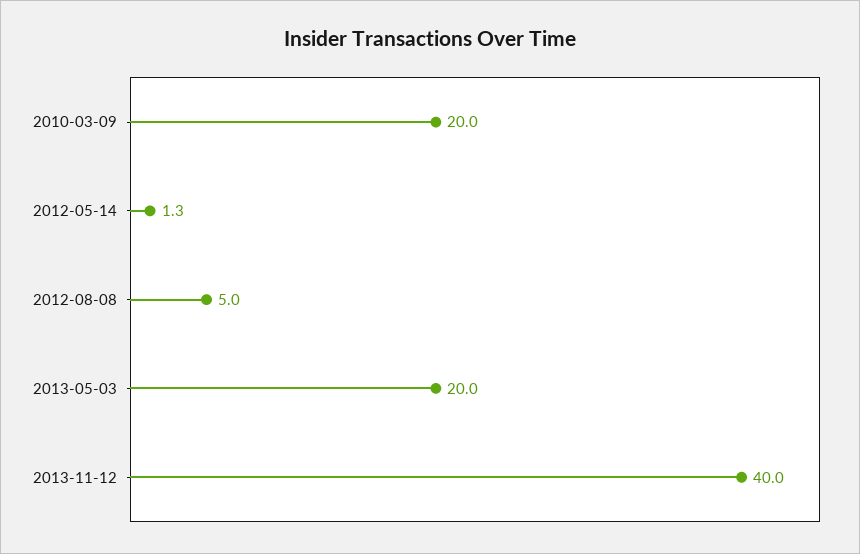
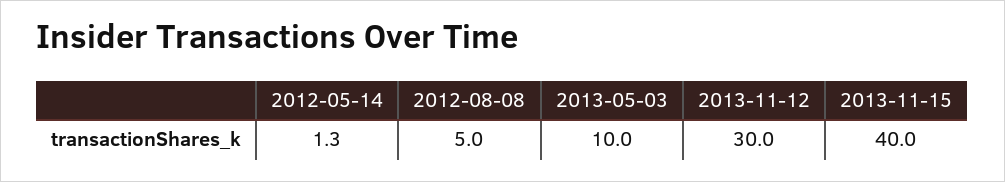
2010-03-09: 20 -> none
2013-05-03: 20 -> 10
2013-11-12: 40 -> 30
2013-11-15: none -> 40

